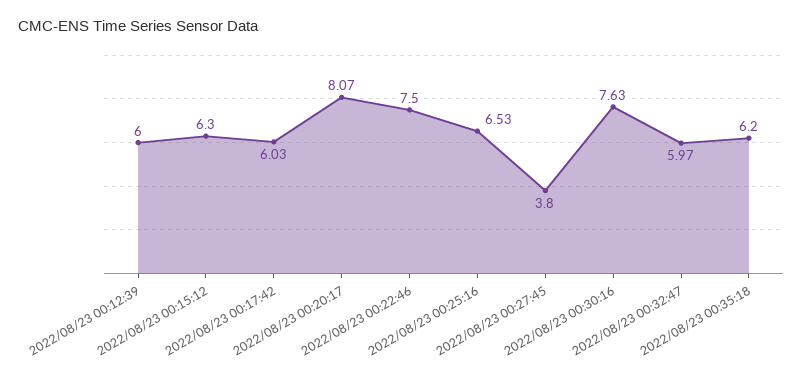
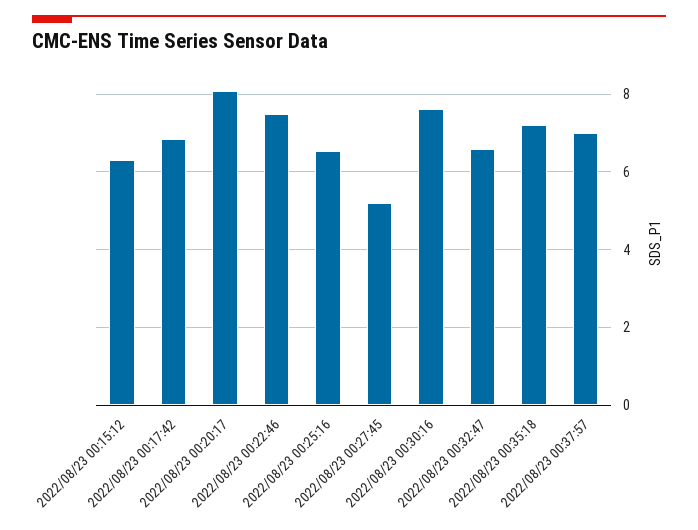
2022/08/23 00:12:39: 6 -> none
2022/08/23 00:17:42: 6.03 -> 6.8
2022/08/23 00:27:45: 3.8 -> 5.2
2022/08/23 00:32:47: 5.97 -> 6.6
2022/08/23 00:35:18: 6.2 -> 7.2
2022/08/23 00:37:57: none -> 7

